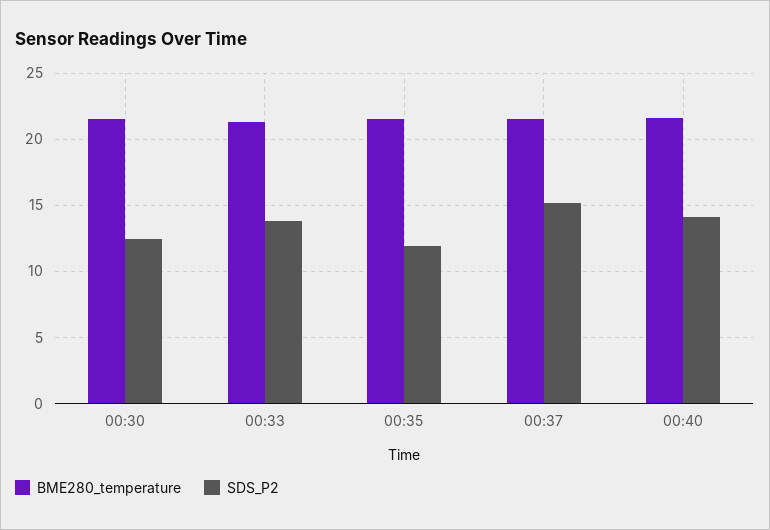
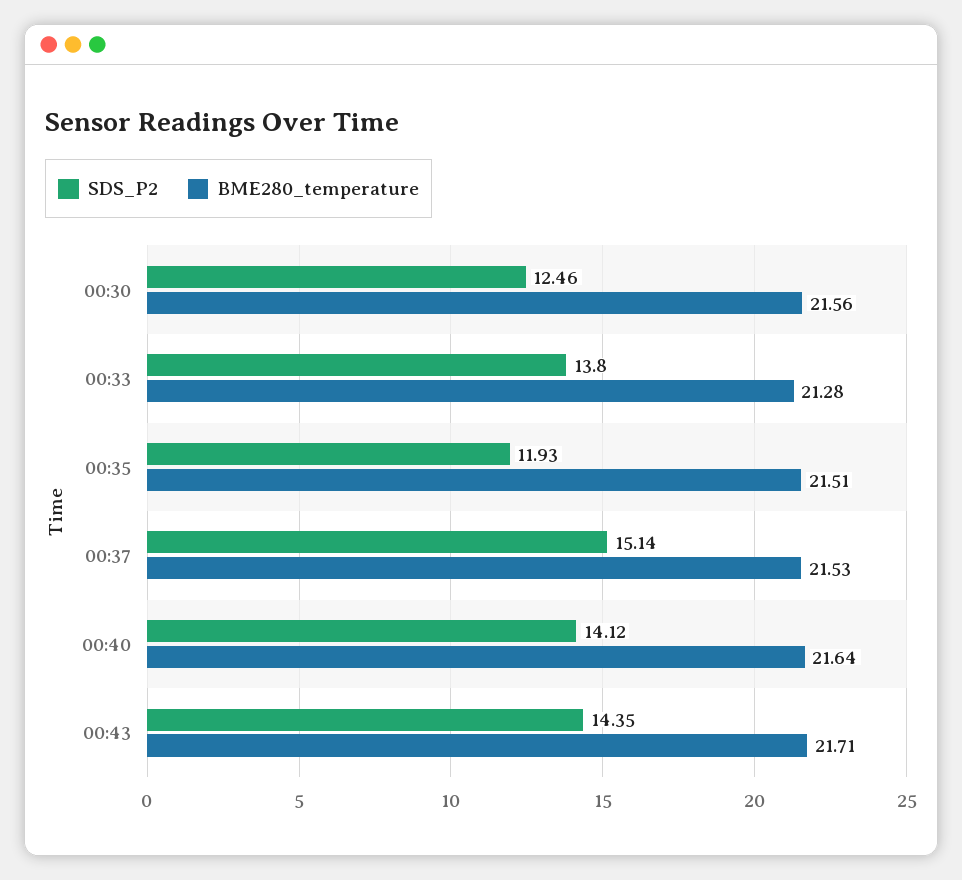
SDS_P2, 00:43: none -> 14.35
BME280_temperature, 00:43: none -> 21.71

